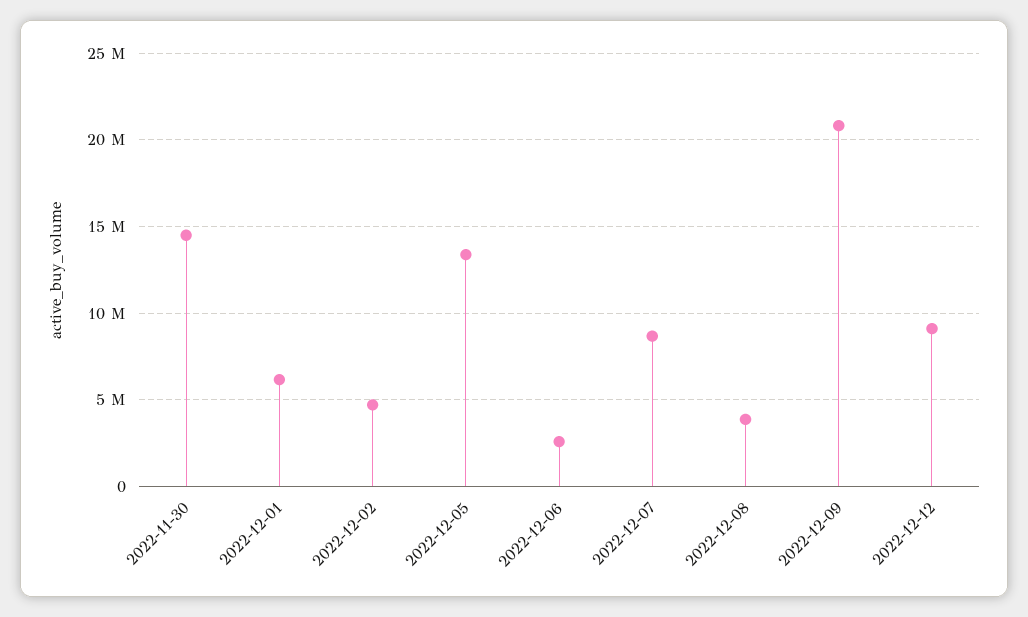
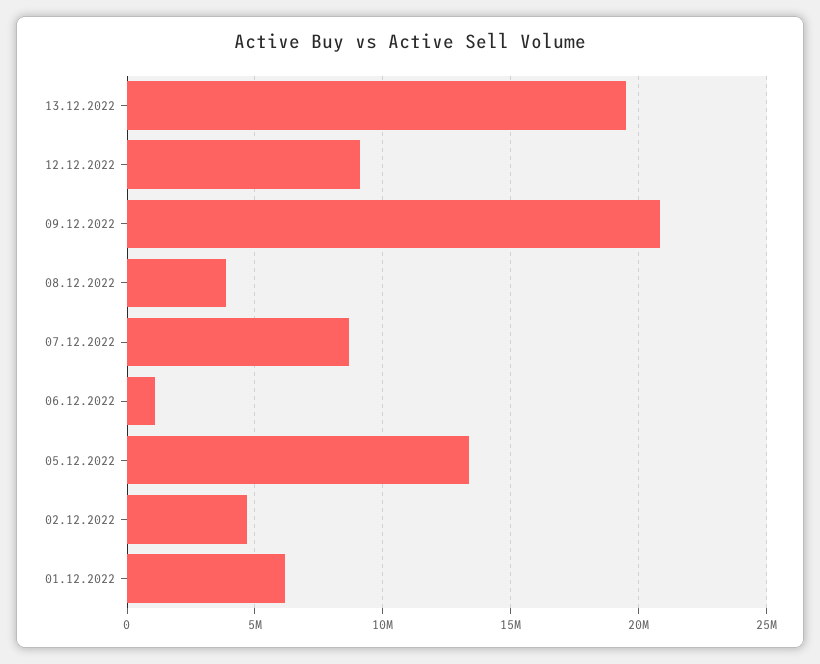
2022-11-30: 14500000 -> none
2022-12-06: 2500000 -> 1000000
13.12.2022: none -> 19500000

